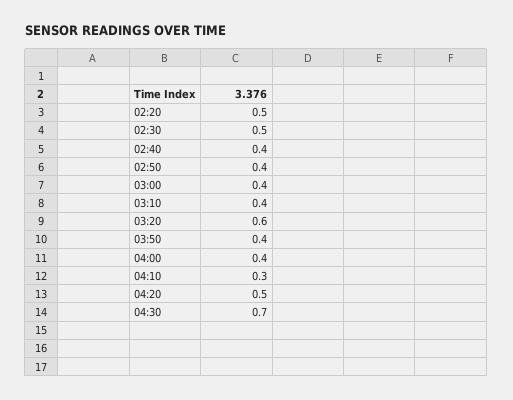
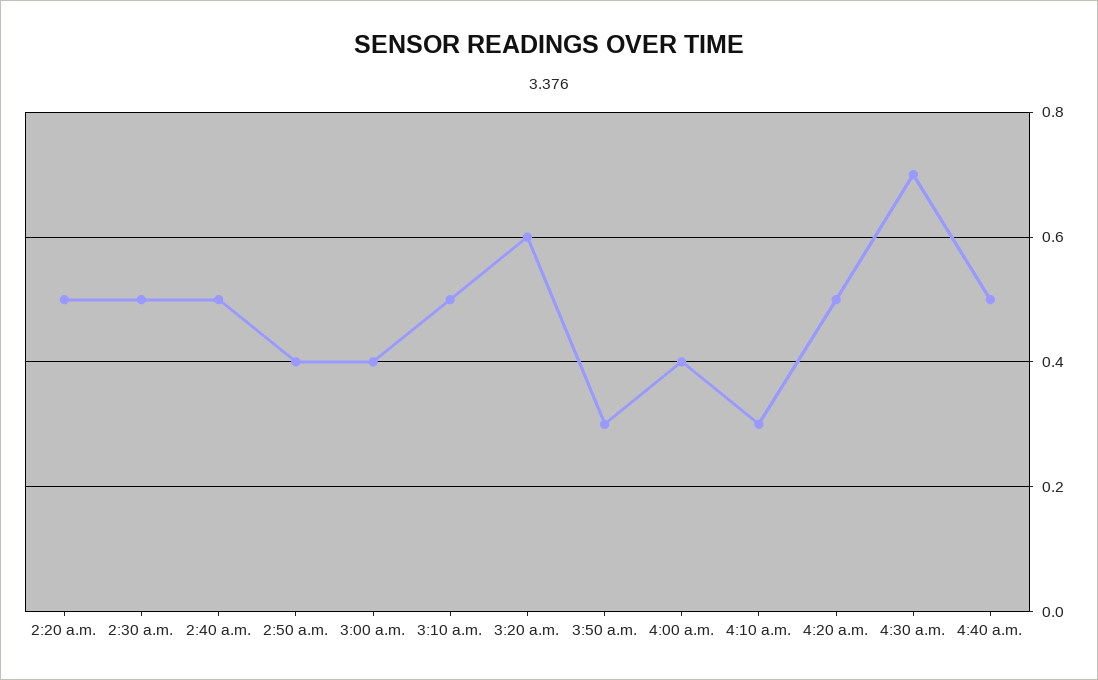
02:40: 0.4 -> 0.5
03:10: 0.4 -> 0.5
03:50: 0.4 -> 0.3
4:40 a.m.: none -> 0.5

